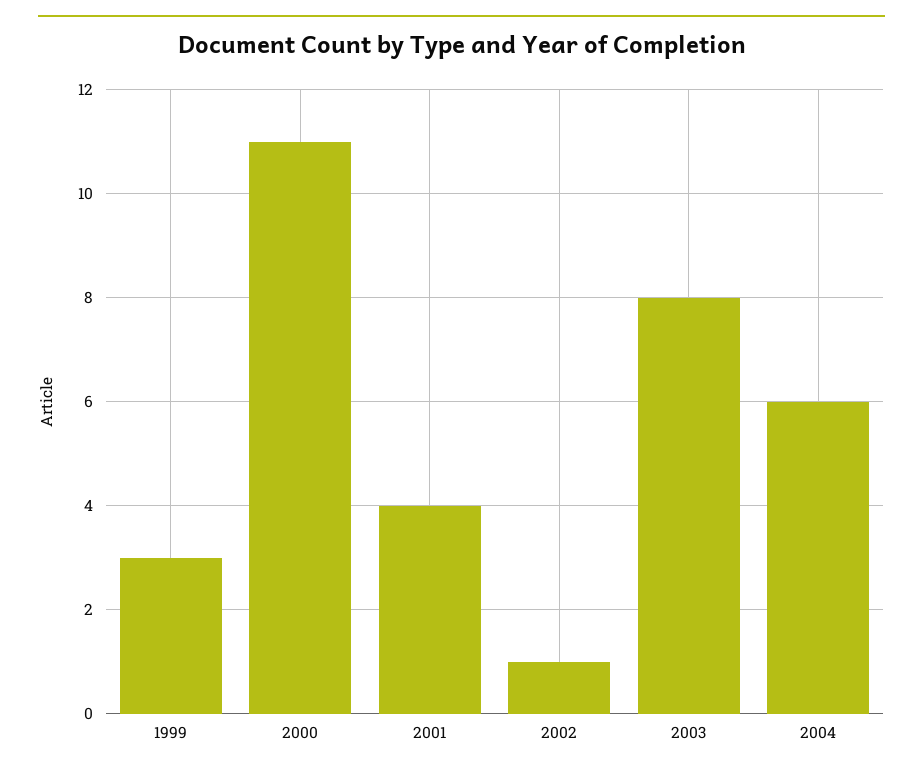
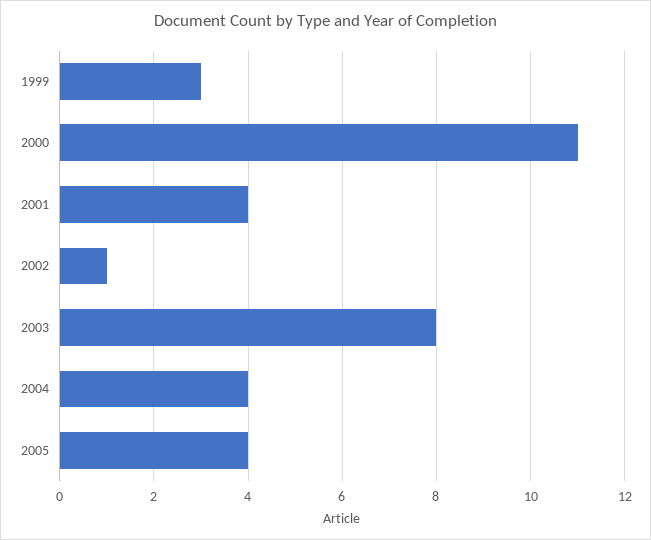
2004: 6 -> 4
2005: none -> 4

